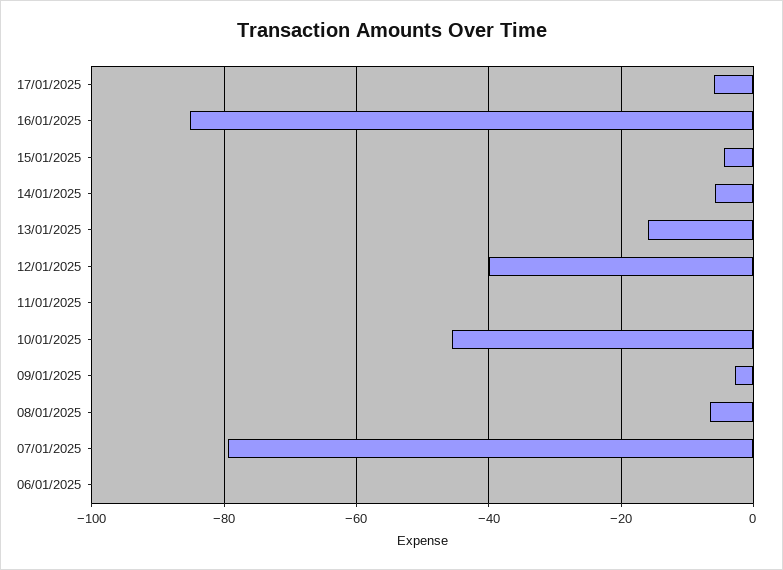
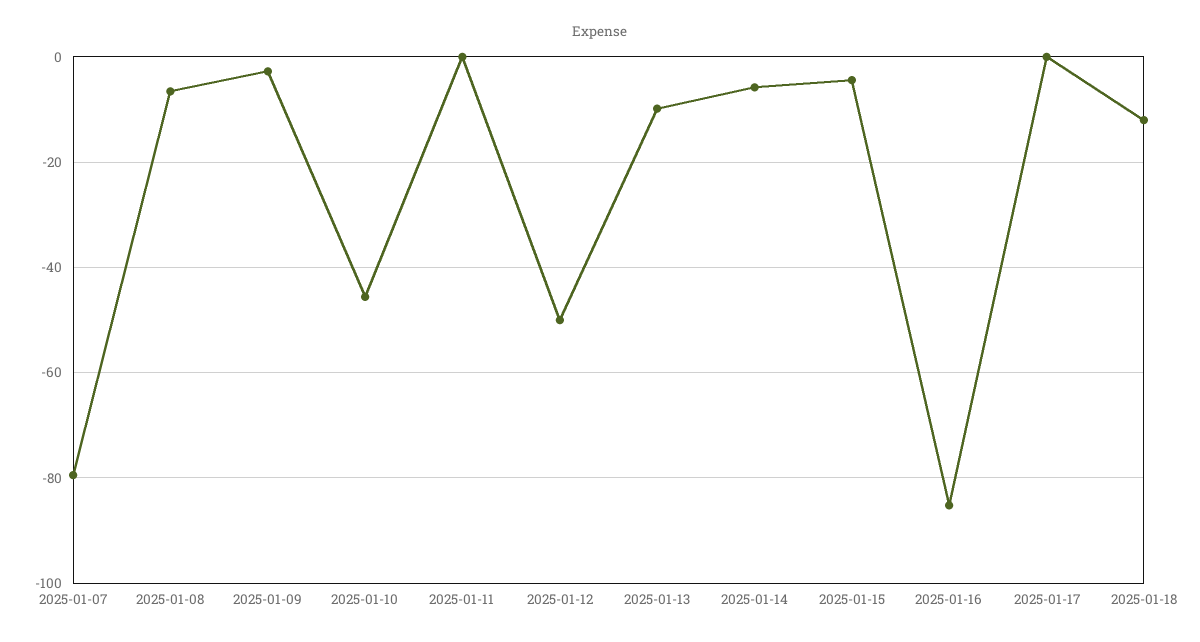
17/01/2025: -6 -> 0
13/01/2025: -16 -> -10
12/01/2025: -40 -> -50
06/01/2025: 0 -> none
2025-01-18: none -> -12

